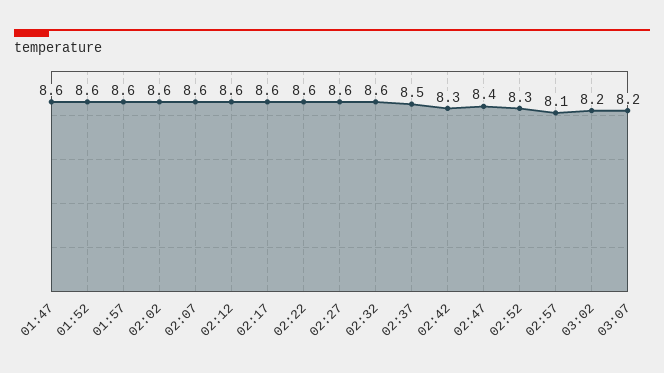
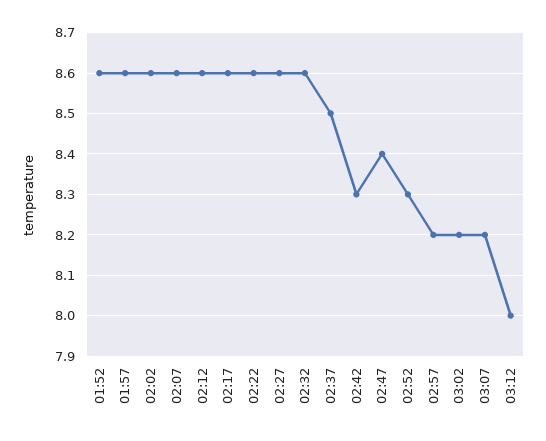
01:47: 8.6 -> none
02:57: 8.1 -> 8.2
03:12: none -> 8

